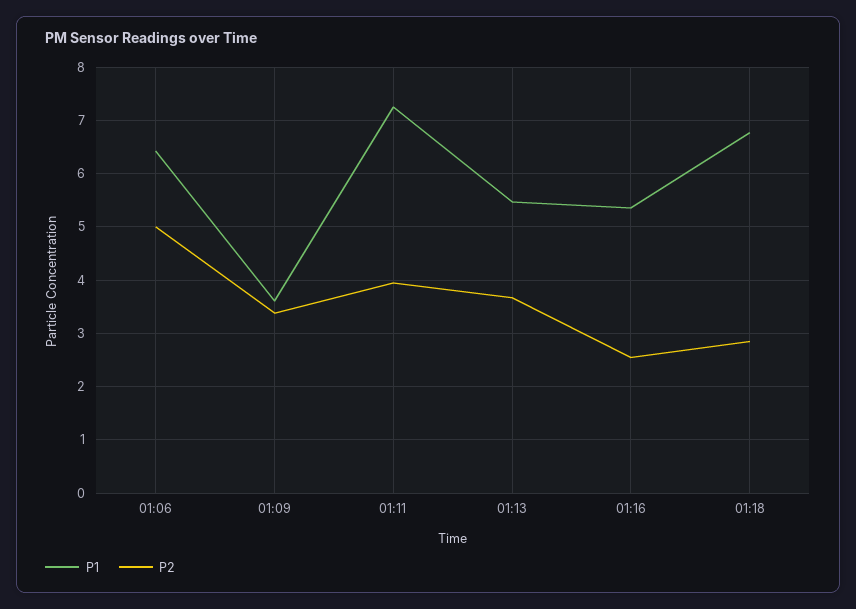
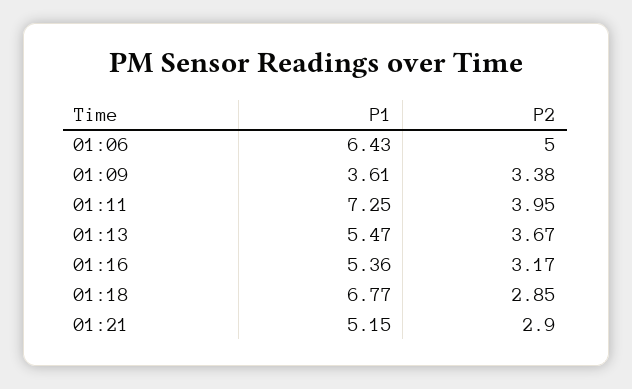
P2, 01:16: 2.6 -> 3.17
P1, 01:21: none -> 5.15
P2, 01:21: none -> 2.9

